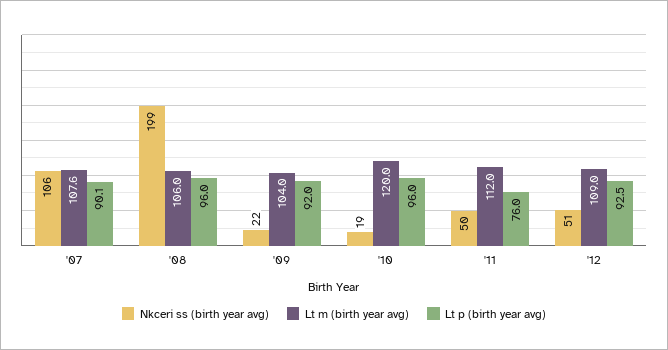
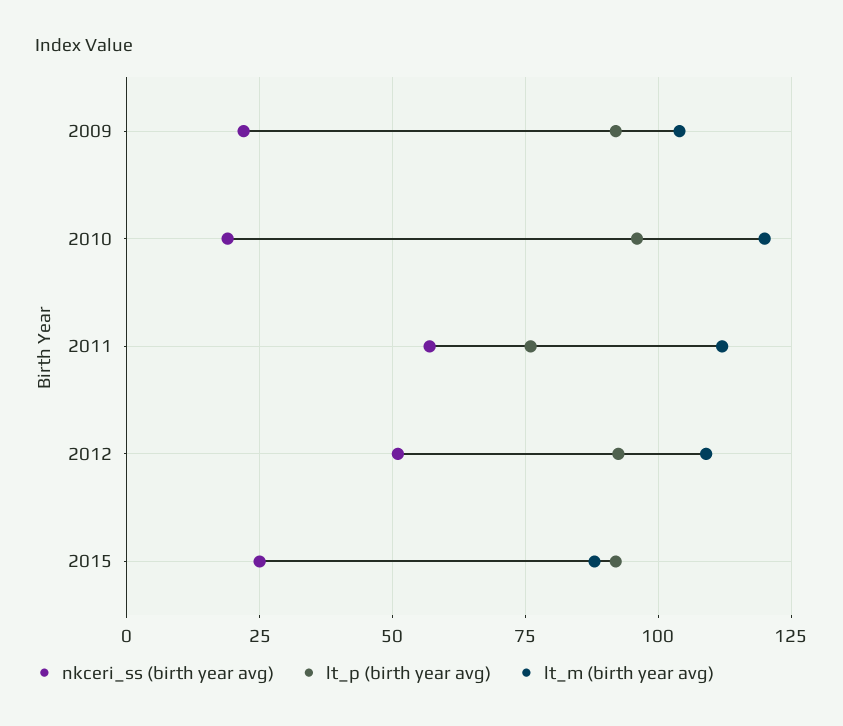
Nkceri ss (birth year avg), '07: 106 -> none
Lt m (birth year avg), '07: 107.6 -> none
Lt p (birth year avg), '07: 90.1 -> none
Nkceri ss (birth year avg), '08: 199 -> none
Lt m (birth year avg), '08: 106 -> none
Lt p (birth year avg), '08: 96 -> none
Nkceri ss (birth year avg), '11: 50 -> 57.5
Nkceri ss (birth year avg), 2015: none -> 25
Lt p (birth year avg), 2015: none -> 92.5
Lt m (birth year avg), 2015: none -> 87.5

